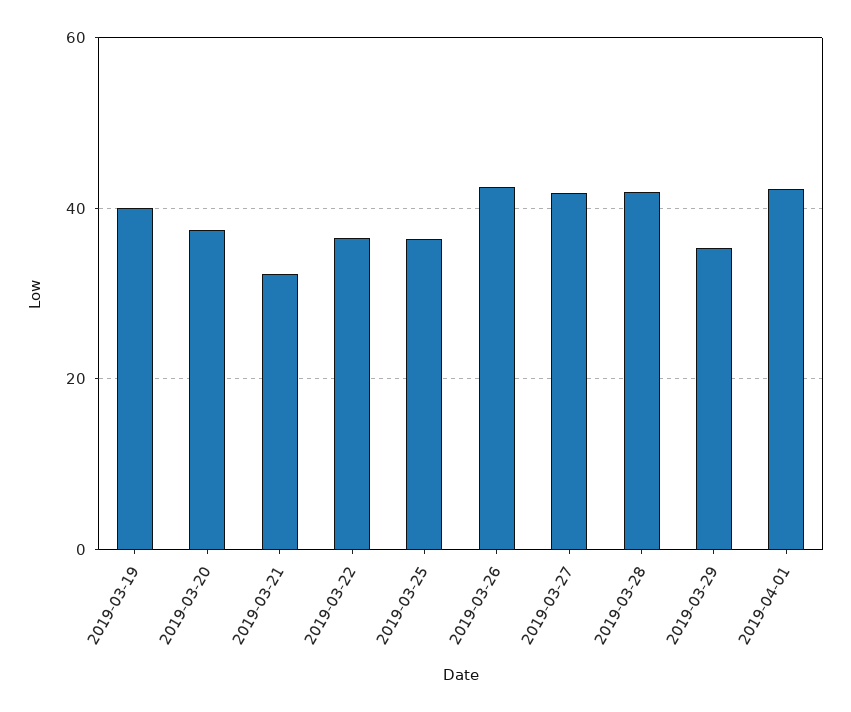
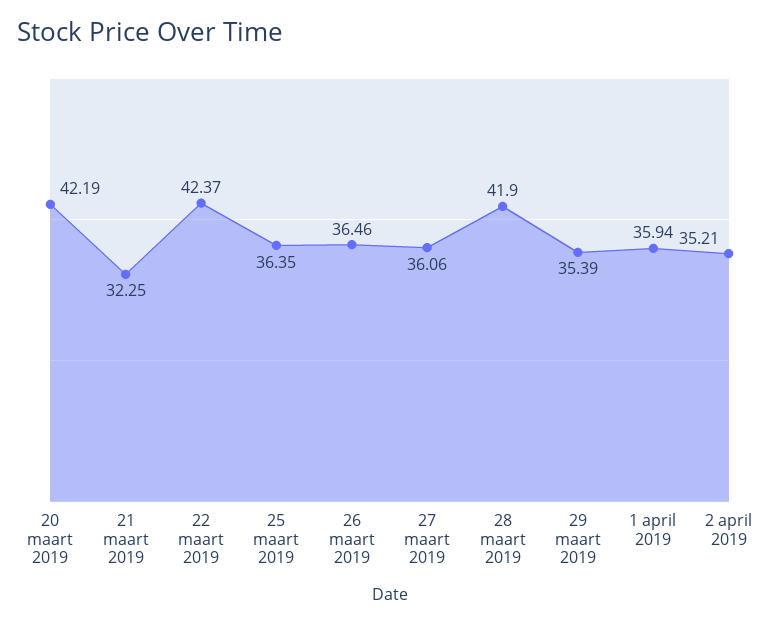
2019-03-19: 40 -> none
2019-03-20: 38 -> 42.19
2019-03-22: 36 -> 42.37
2019-03-26: 42 -> 36.46
2019-03-27: 42 -> 36.06
2019-04-01: 42 -> 35.94
2 april 2019: none -> 35.21

